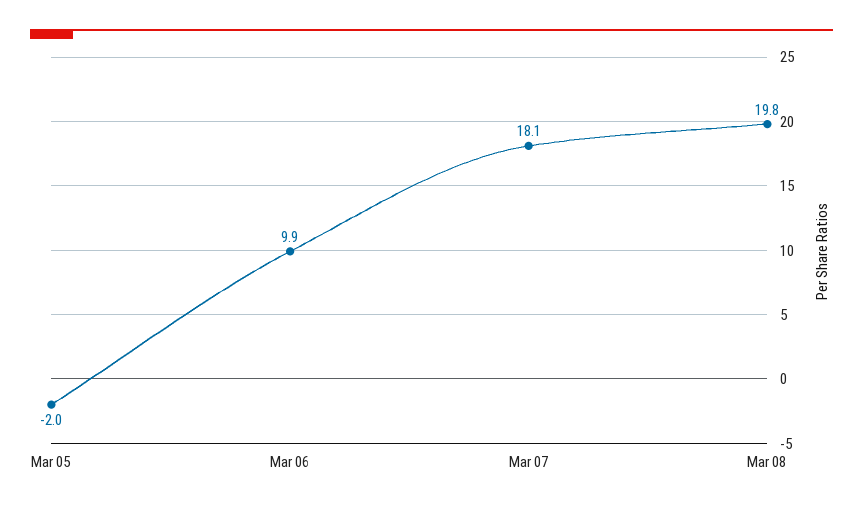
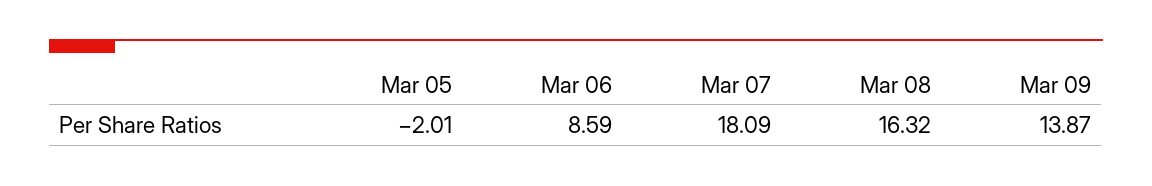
Mar 06: 9.9 -> 8.59
Mar 08: 19.8 -> 16.32
Mar 09: none -> 13.87

